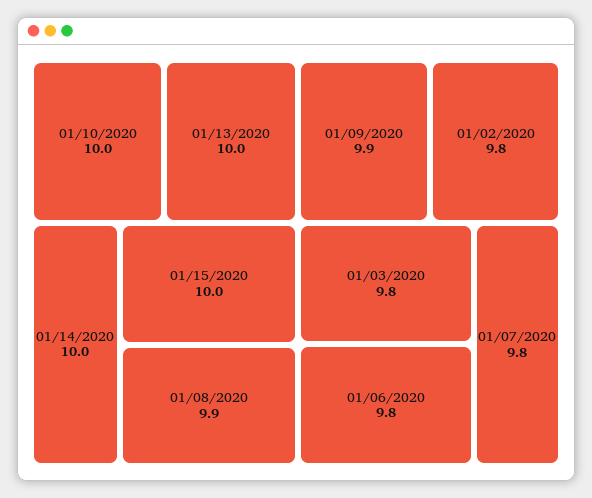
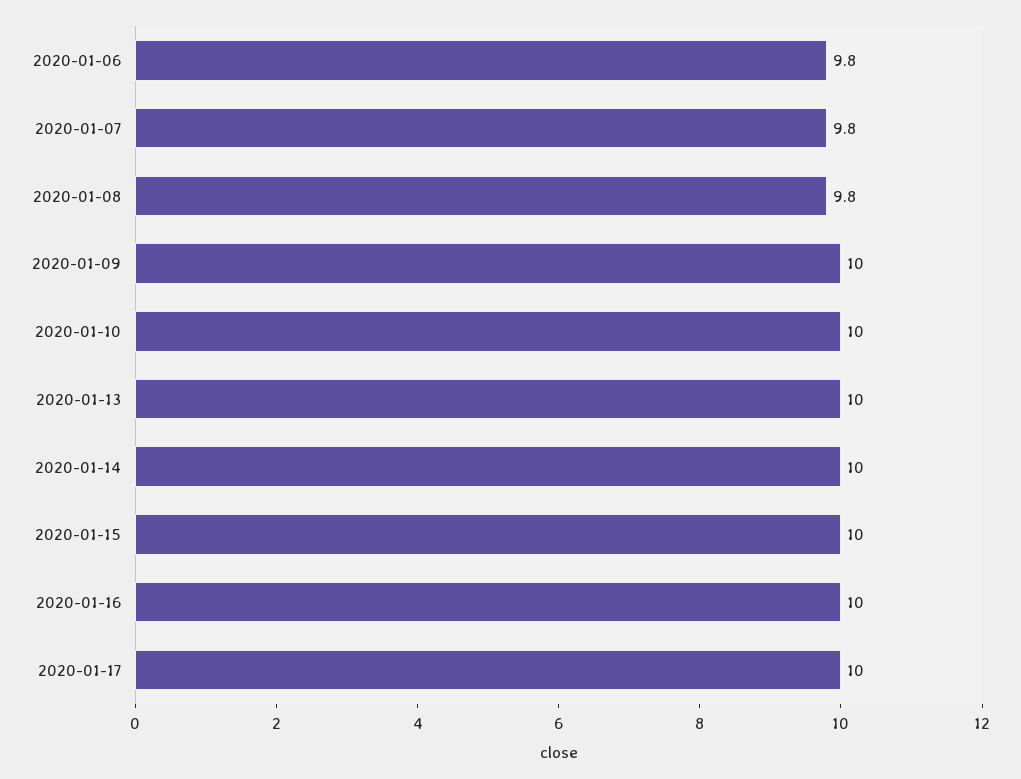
01/08/2020: 9.9 -> 9.8
01/09/2020: 9.9 -> 10
01/02/2020: 9.8 -> none
01/03/2020: 9.8 -> none
2020-01-16: none -> 10
2020-01-17: none -> 10

